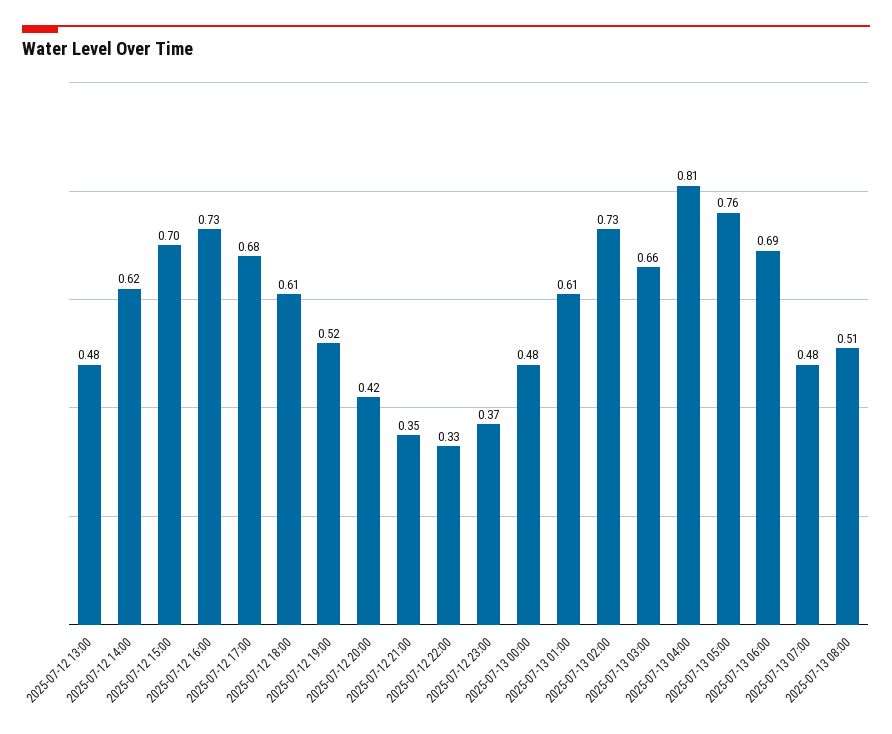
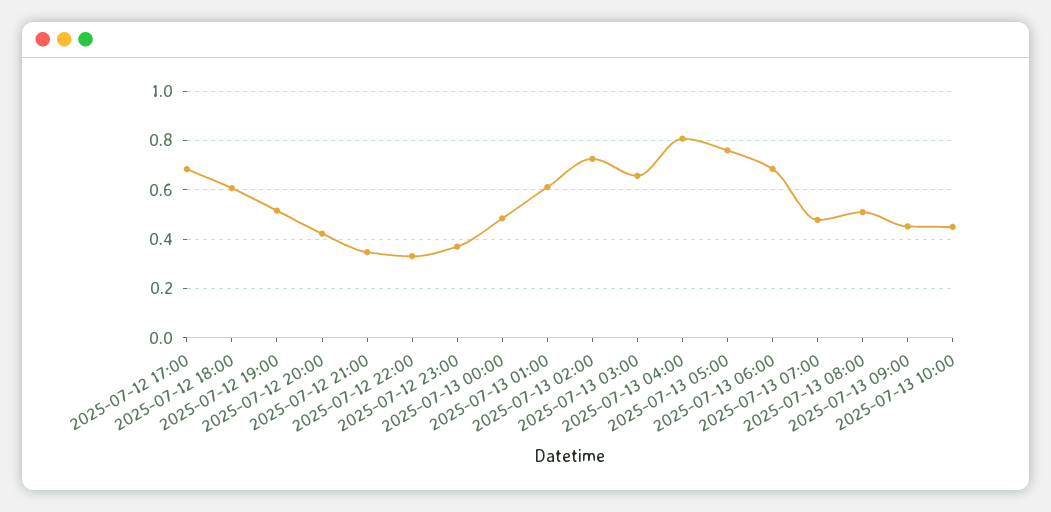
2025-07-12 13:00: 0.48 -> none
2025-07-12 14:00: 0.62 -> none
2025-07-12 15:00: 0.7 -> none
2025-07-12 16:00: 0.73 -> none
2025-07-13 09:00: none -> 0.45
2025-07-13 10:00: none -> 0.45

